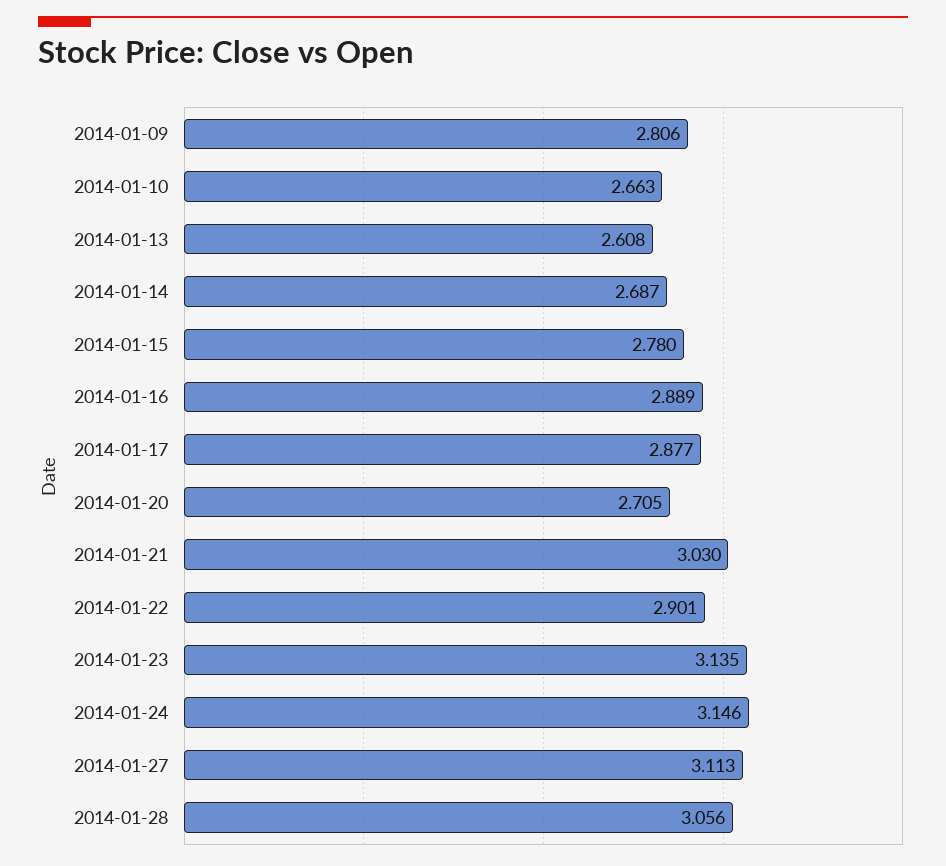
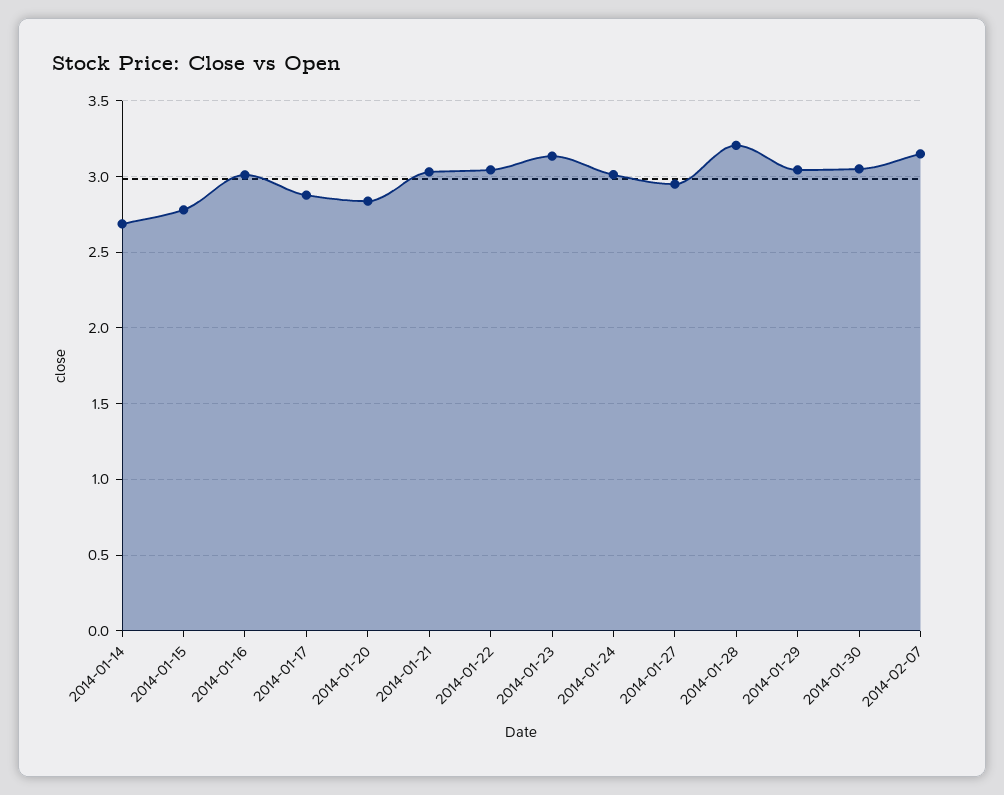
2014-01-09: 2.806 -> none
2014-01-10: 2.663 -> none
2014-01-13: 2.608 -> none
2014-01-16: 2.889 -> 3
2014-01-20: 2.705 -> 2.85
2014-01-22: 2.901 -> 3.05
2014-01-24: 3.146 -> 3
2014-01-27: 3.113 -> 2.95
2014-01-28: 3.056 -> 3.2
2014-01-29: none -> 3.05
2014-01-30: none -> 3.05
2014-02-07: none -> 3.15

